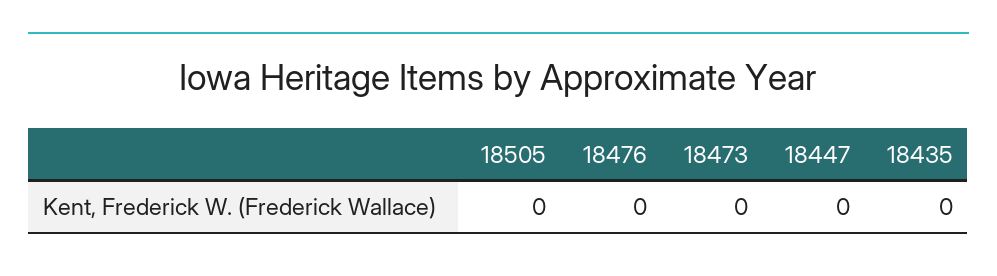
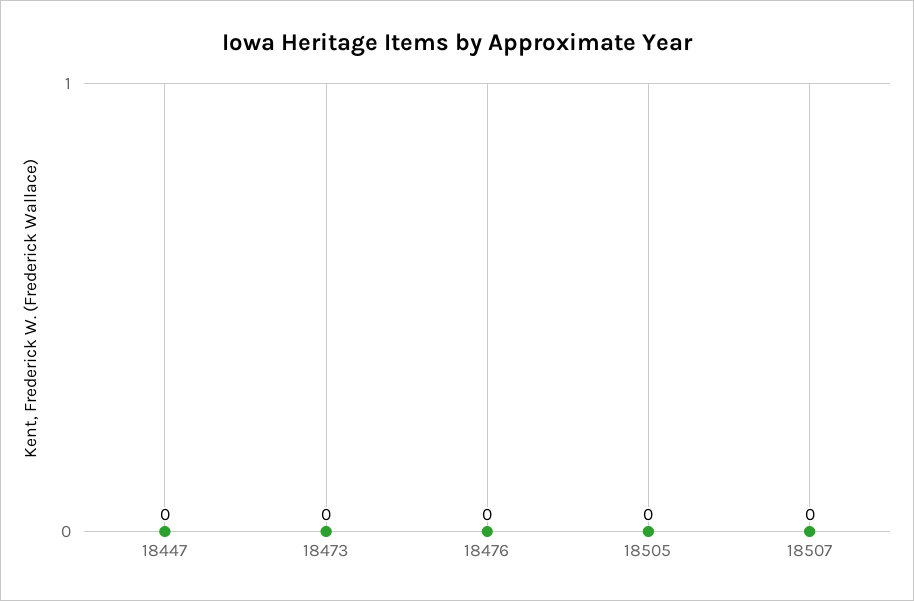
18435: 0 -> none
18507: none -> 0

